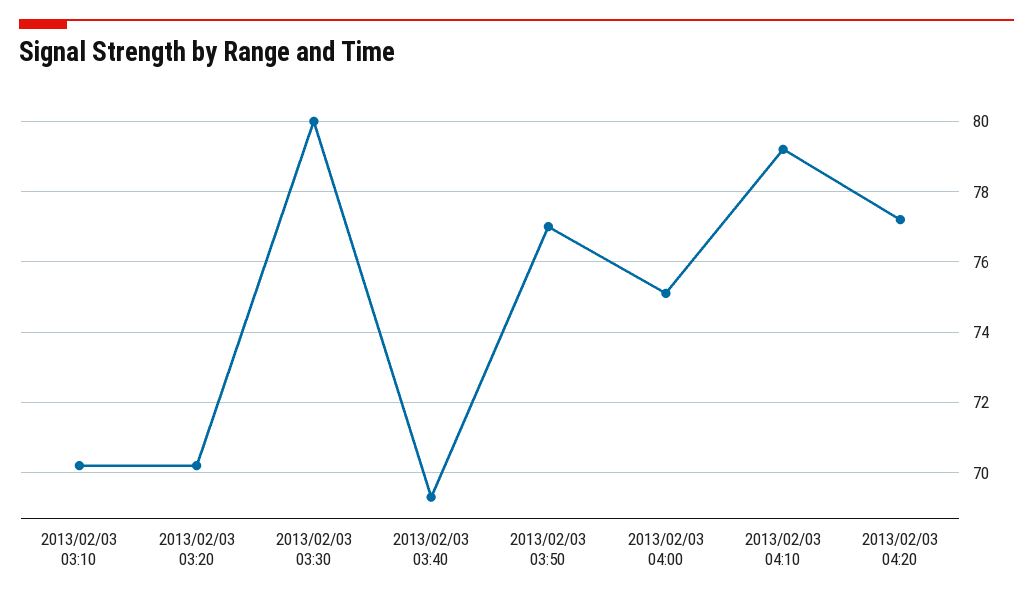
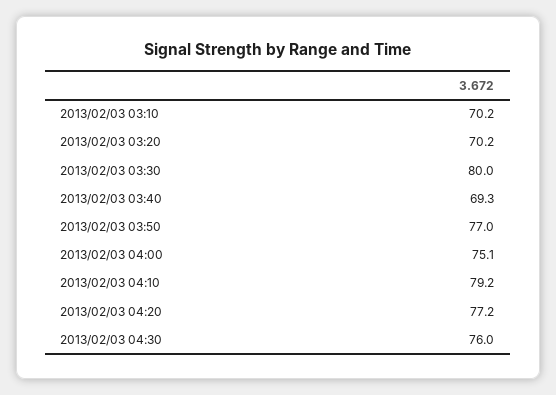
2013/02/03 04:30: none -> 76

